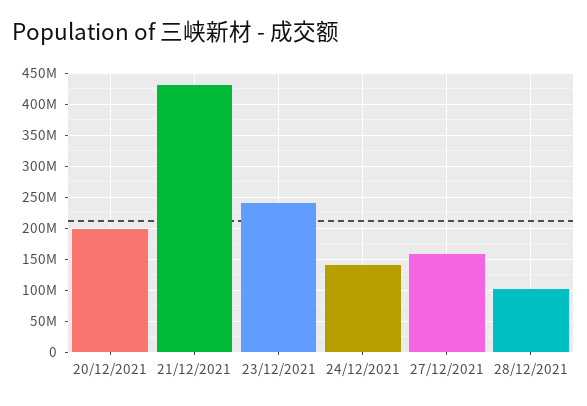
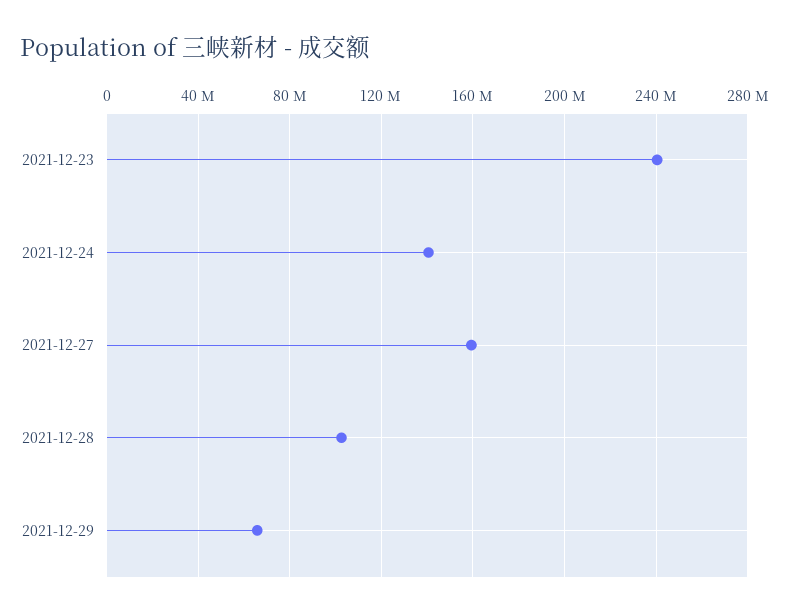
20/12/2021: 200000000 -> none
21/12/2021: 430000000 -> none
2021-12-29: none -> 65000000

